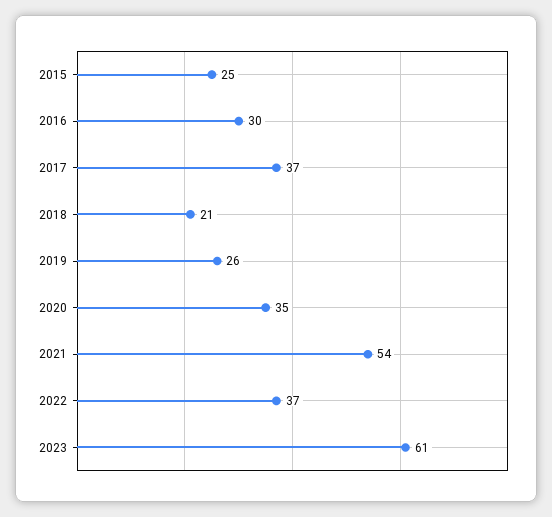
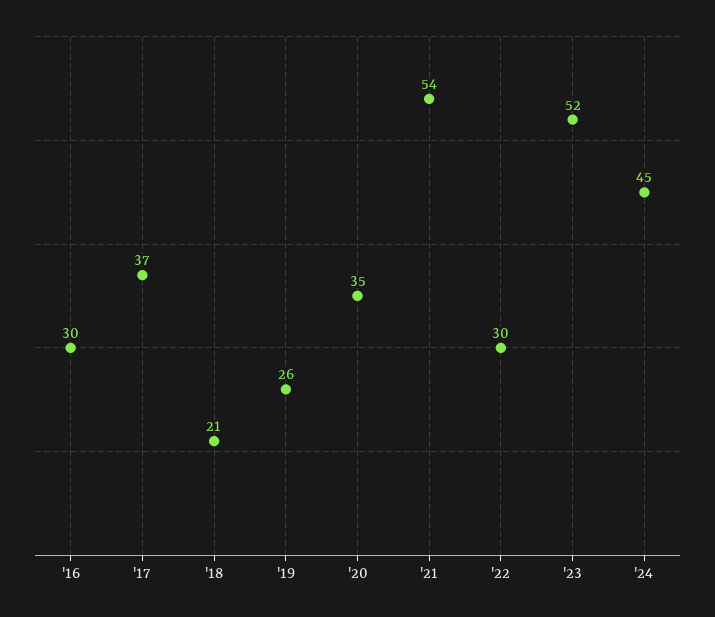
2015: 25 -> none
2022: 37 -> 30
2023: 61 -> 52
'24: none -> 45

